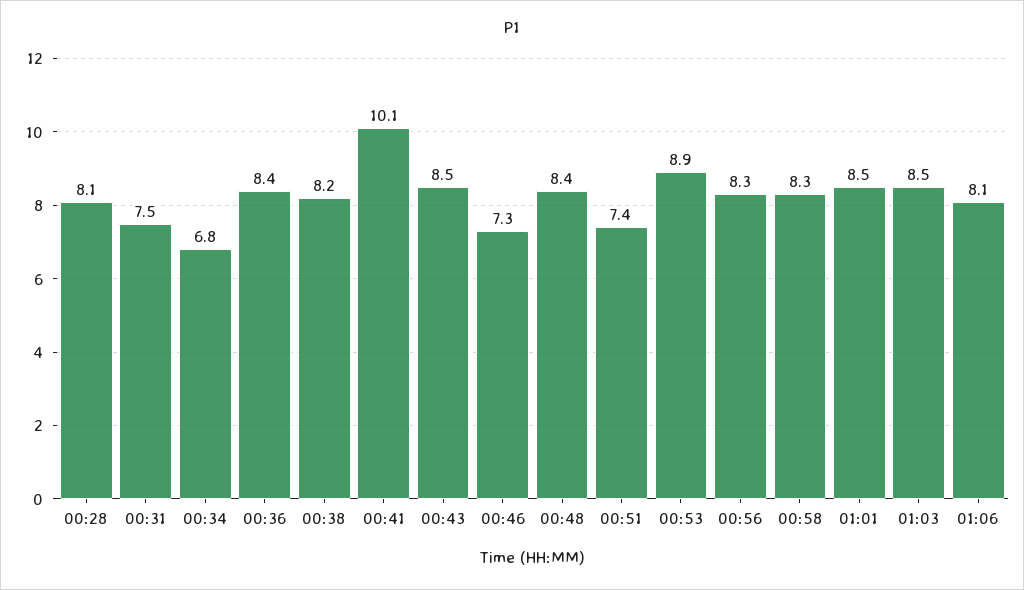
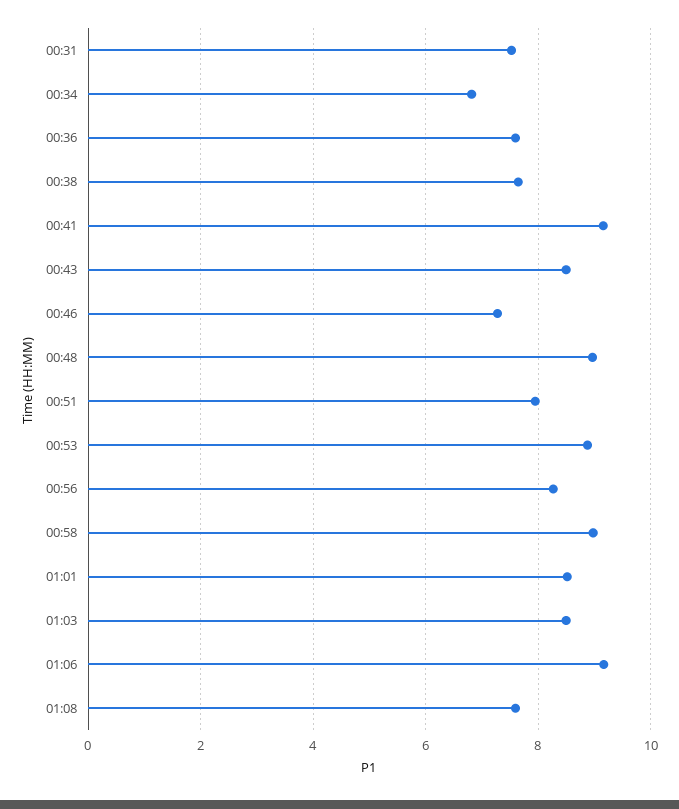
00:28: 8.1 -> none
00:36: 8.4 -> 7.6
00:38: 8.2 -> 7.6
00:41: 10.1 -> 9.2
00:48: 8.4 -> 9
00:51: 7.4 -> 8
00:58: 8.3 -> 9
01:06: 8.1 -> 9.2
01:08: none -> 7.6

